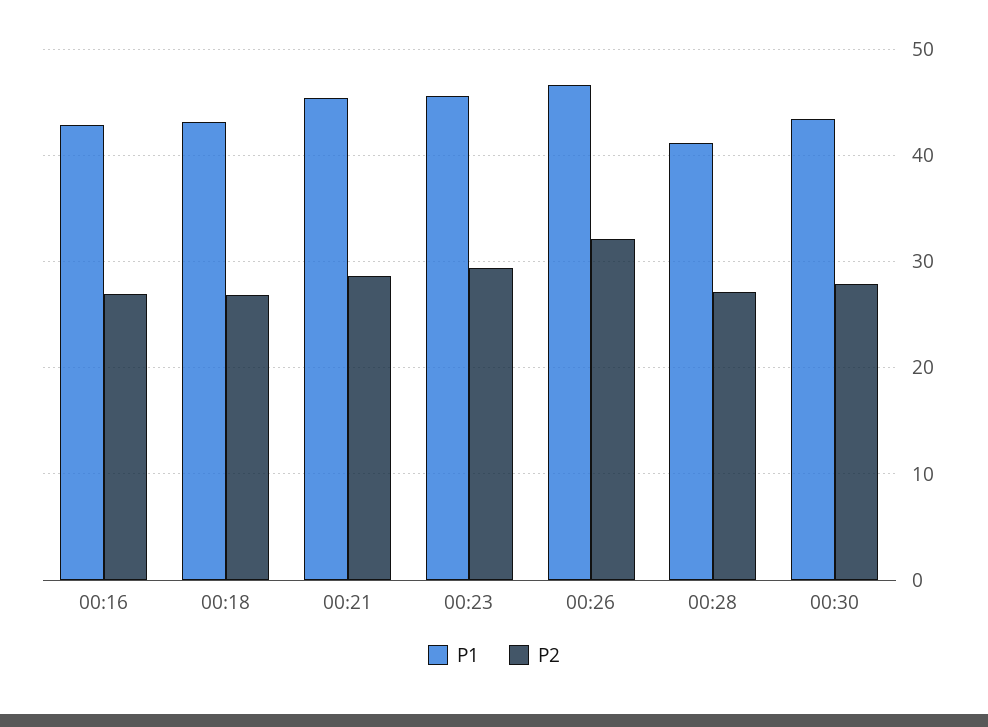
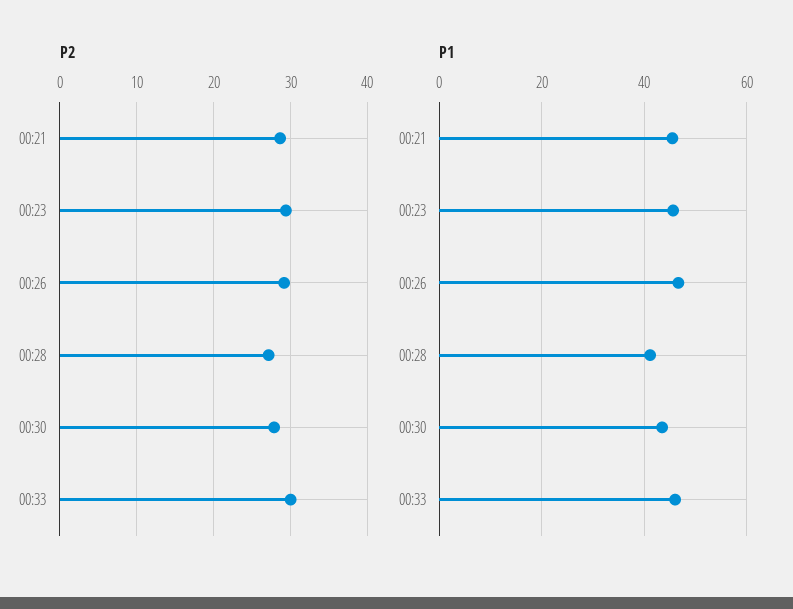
P1, 00:16: 43 -> none
P2, 00:16: 27 -> none
P1, 00:18: 43 -> none
P2, 00:18: 27 -> none
P2, 00:26: 32 -> 29
P2, 00:33: none -> 30
P1, 00:33: none -> 46

